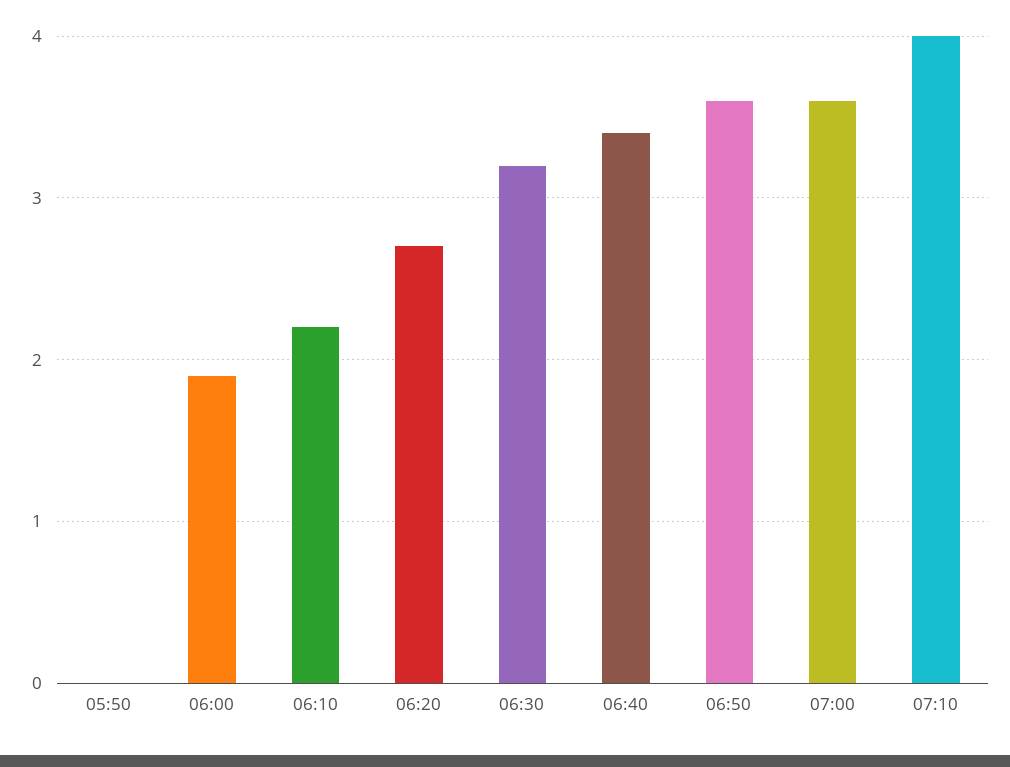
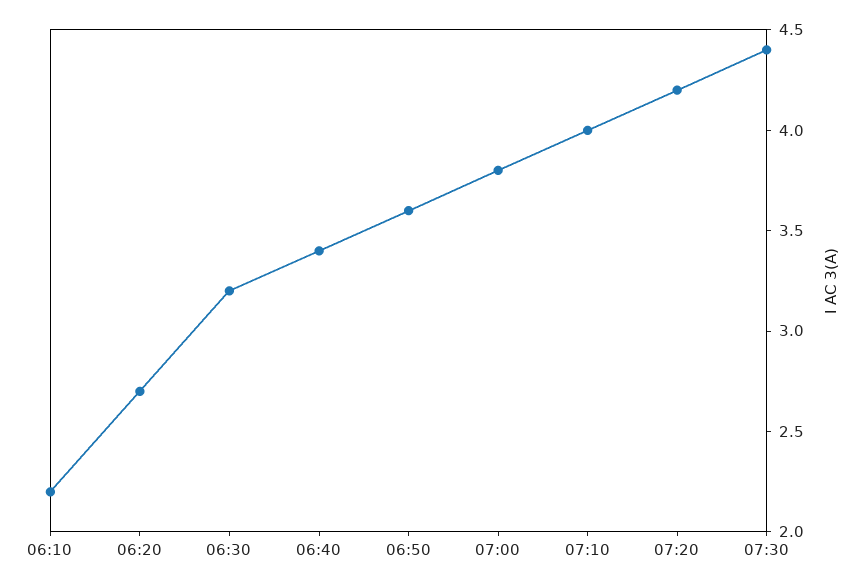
05:50: 0 -> none
06:00: 1.9 -> none
07:00: 3.6 -> 3.8
07:20: none -> 4.2
07:30: none -> 4.4

